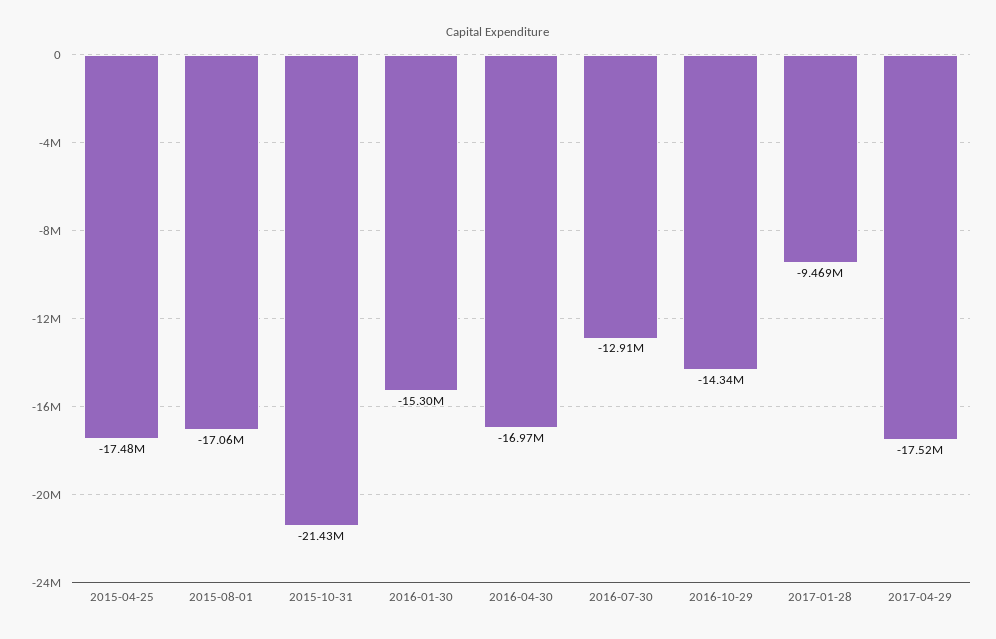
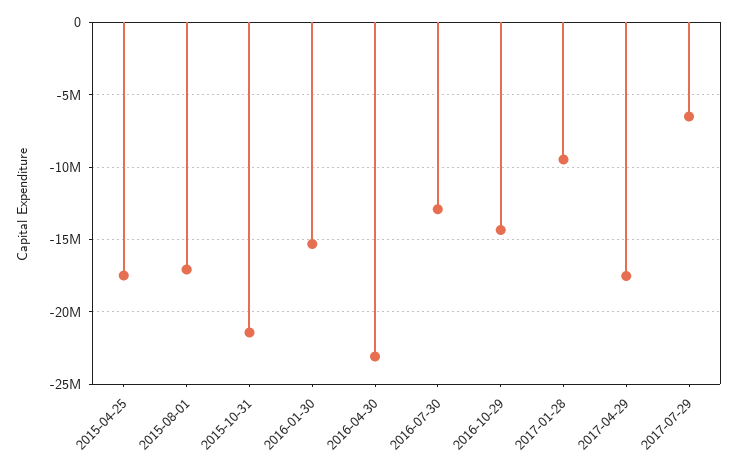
2016-04-30: -16970000 -> -23000000
2017-07-29: none -> -6500000

